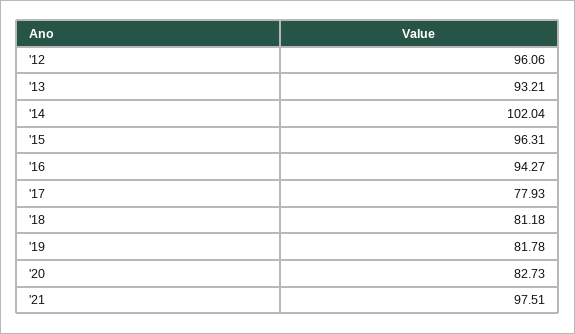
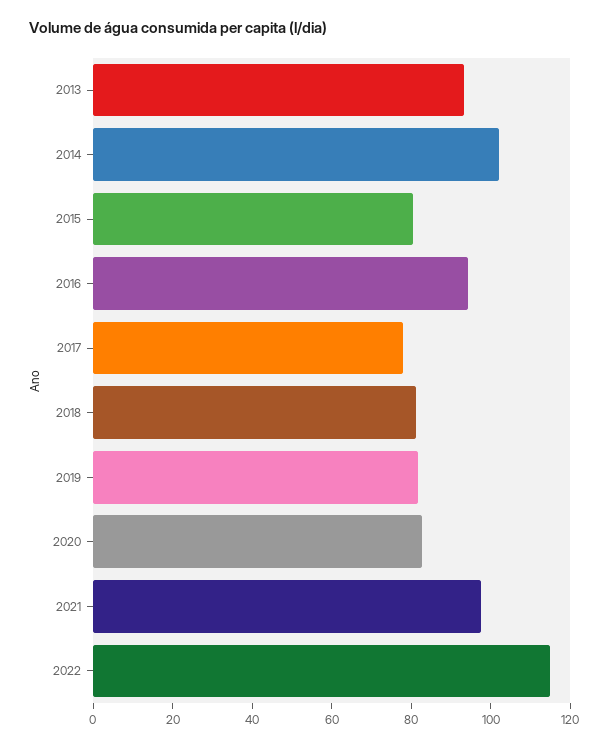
'12: 96.06 -> none
'15: 96.31 -> 80
2022: none -> 115

